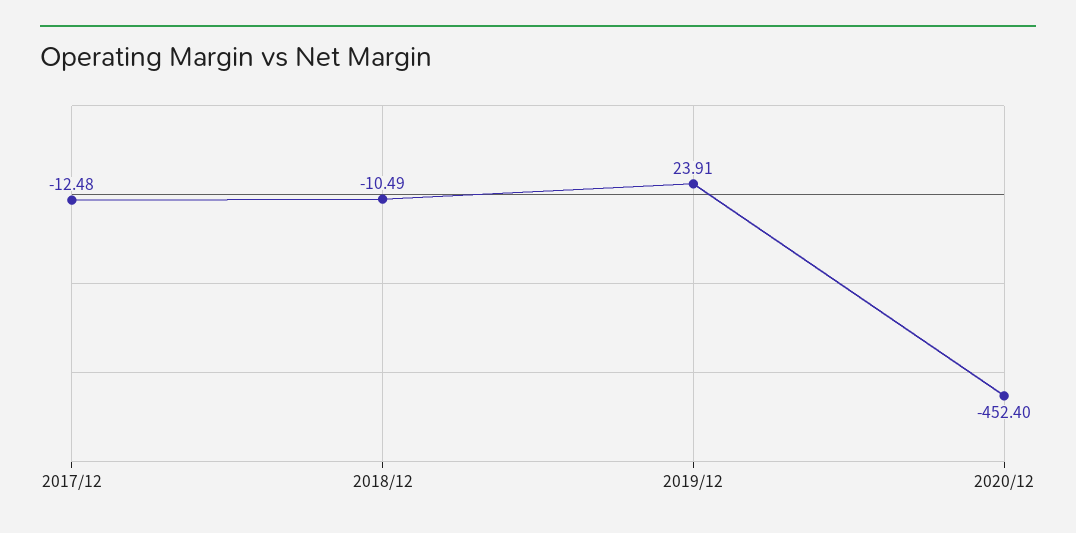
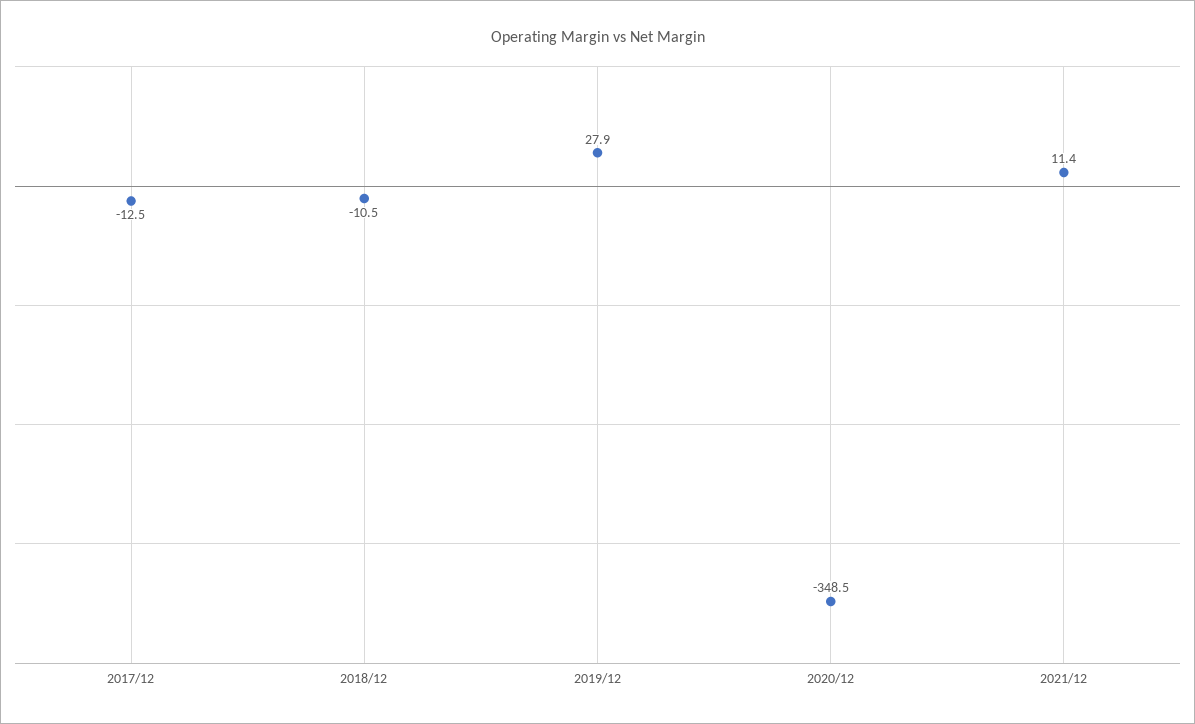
2019/12: 23.91 -> 27.9
2020/12: -452.4 -> -348.5
2021/12: none -> 11.4

